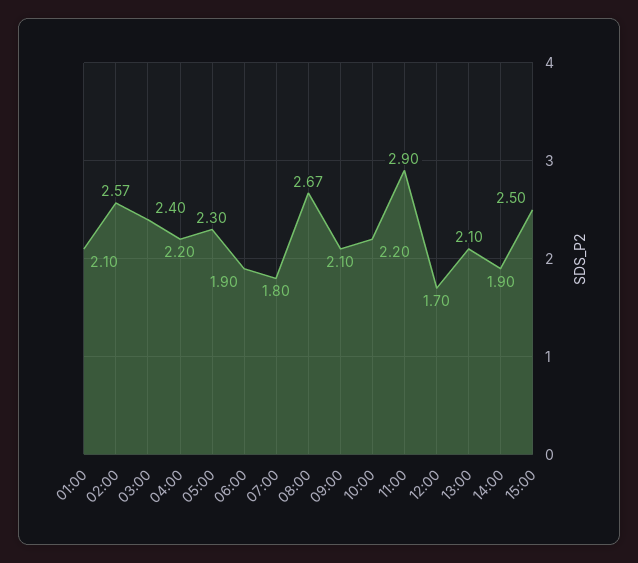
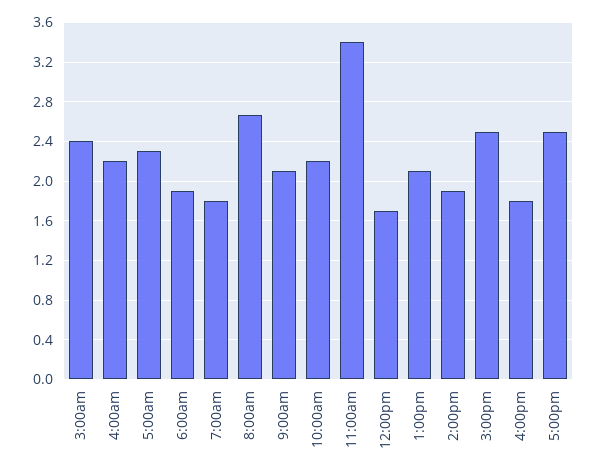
01:00: 2.1 -> none
02:00: 2.57 -> none
11:00: 2.9 -> 3.4
4:00pm: none -> 1.8
5:00pm: none -> 2.5

